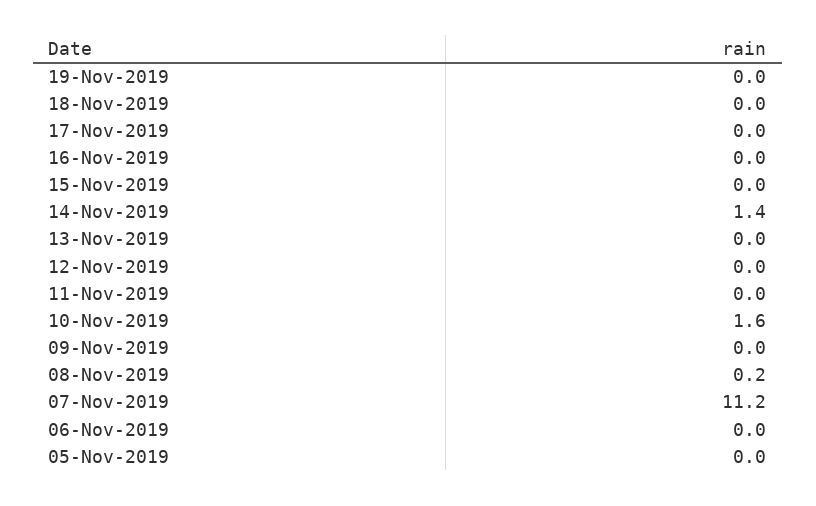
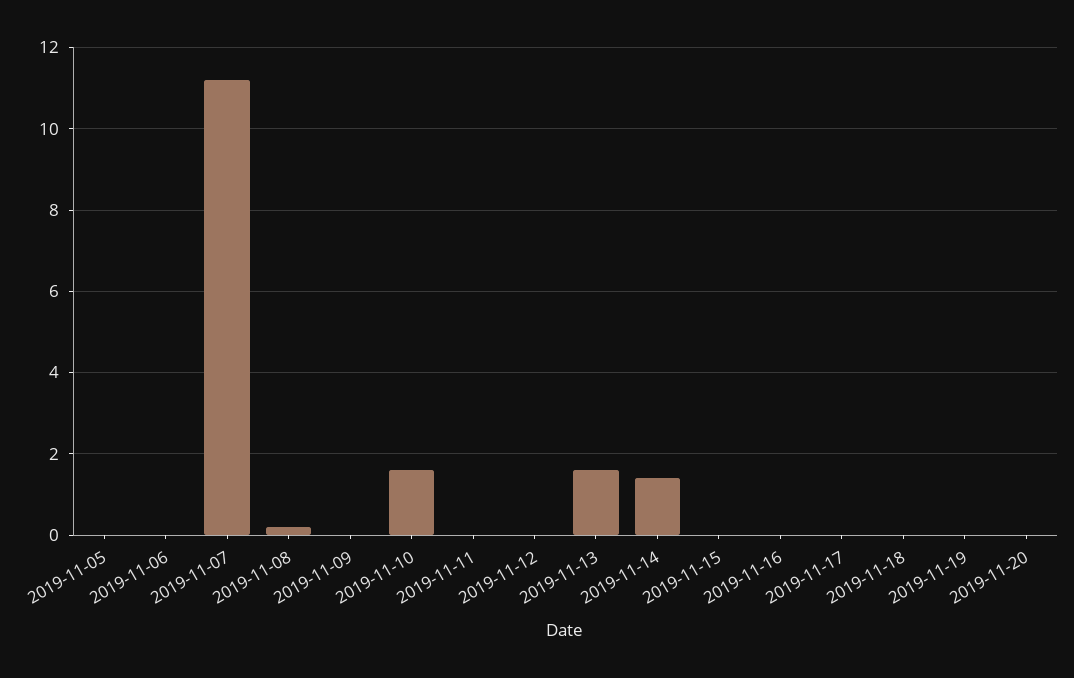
13-Nov-2019: 0 -> 1.5
2019-11-20: none -> 0

